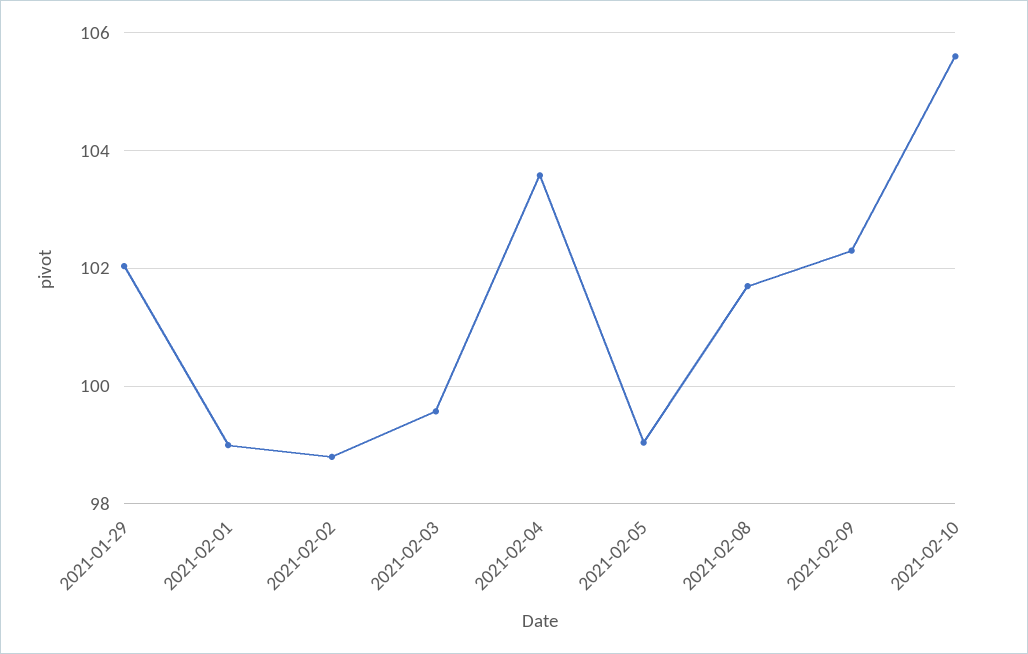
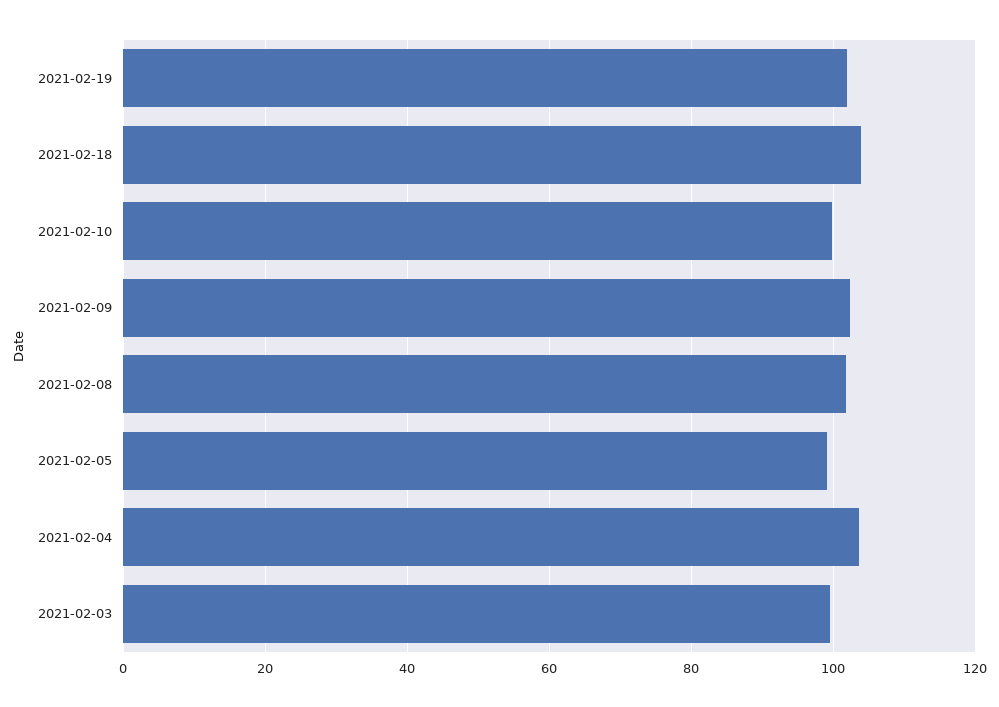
2021-01-29: 102 -> none
2021-02-01: 99 -> none
2021-02-02: 98.8 -> none
2021-02-10: 105.6 -> 100
2021-02-19: none -> 102
2021-02-18: none -> 104

